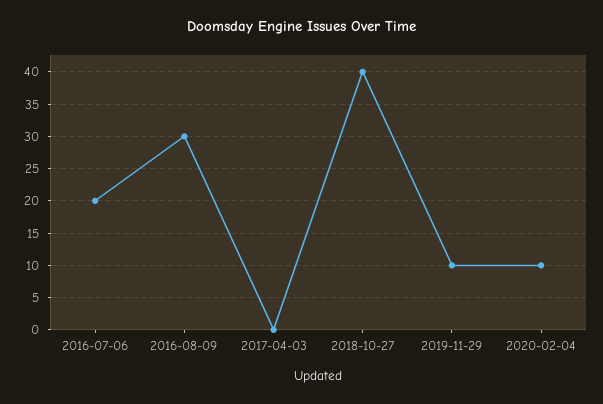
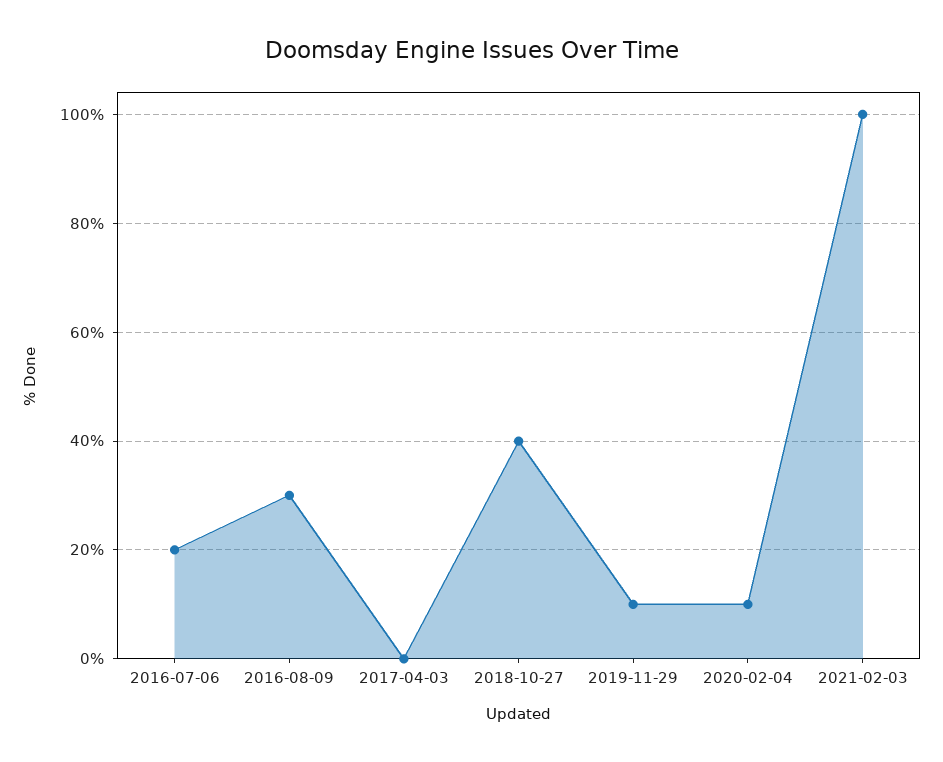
2021-02-03: none -> 100

